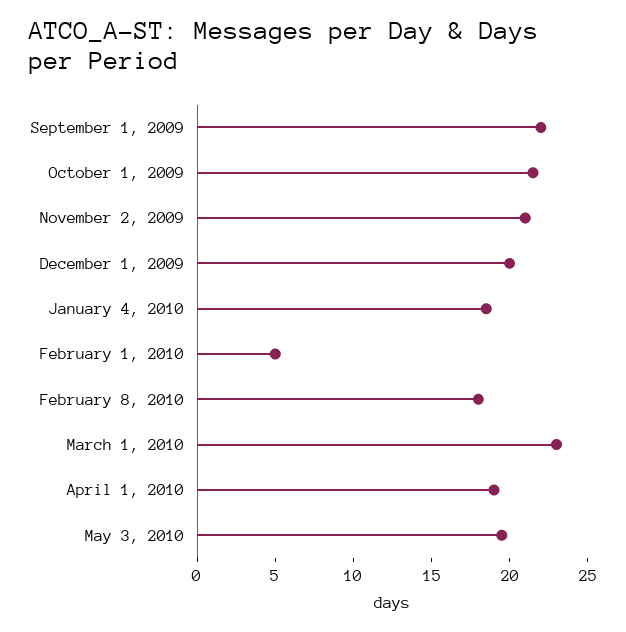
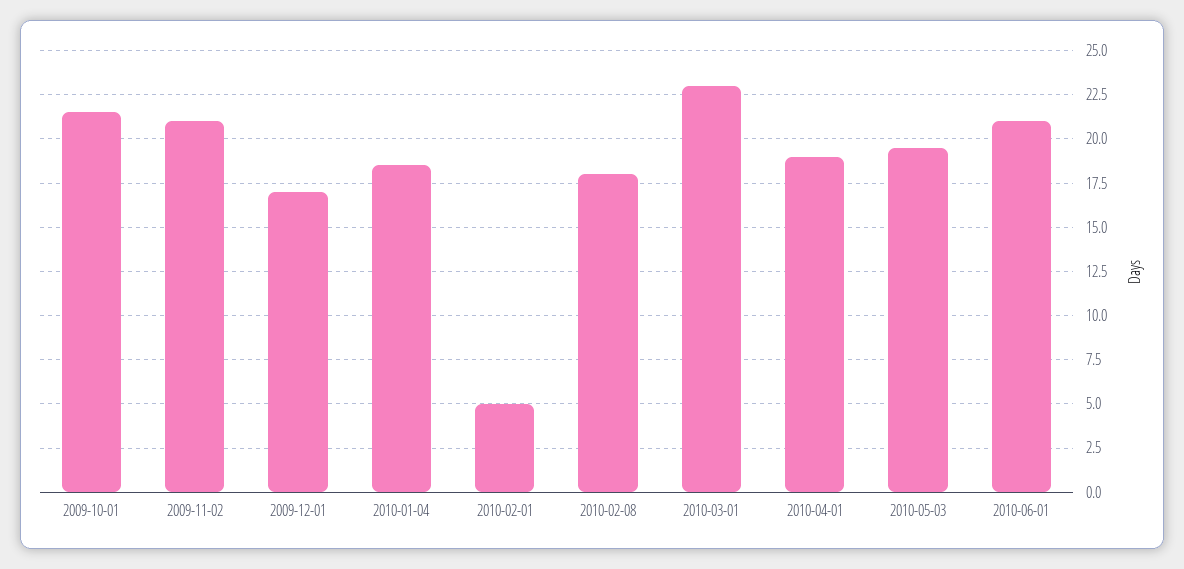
September 1, 2009: 22 -> none
December 1, 2009: 20 -> 17
2010-06-01: none -> 21

